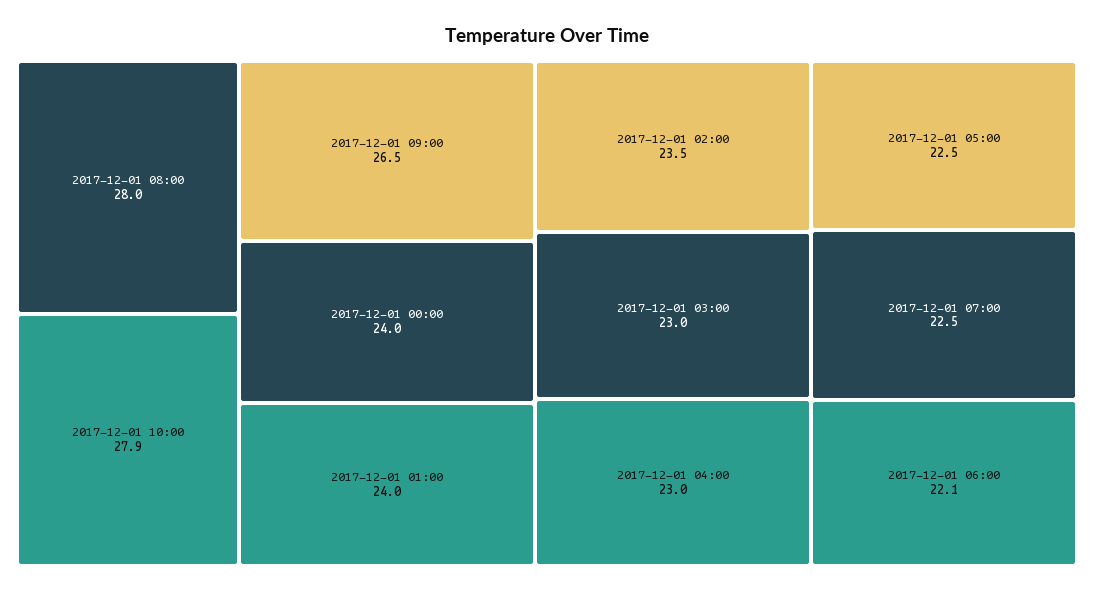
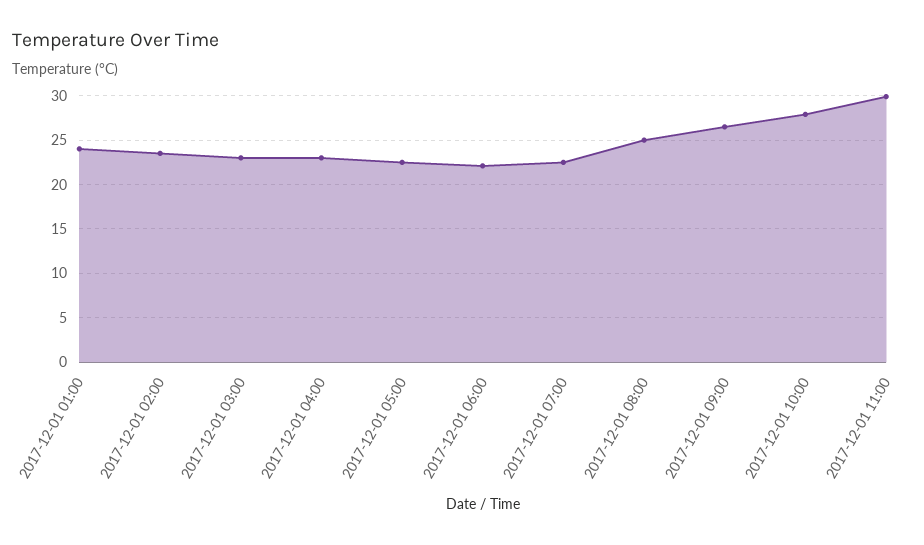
2017-12-01 08:00: 28 -> 25
2017-12-01 00:00: 24 -> none
2017-12-01 11:00: none -> 30

